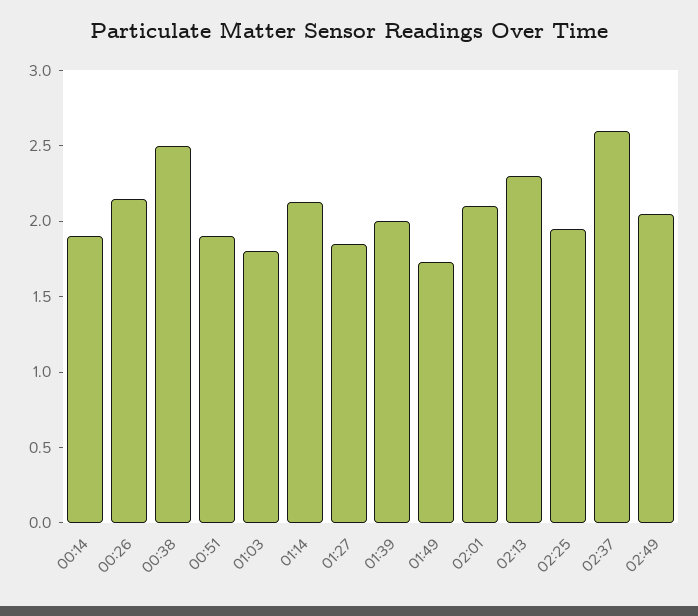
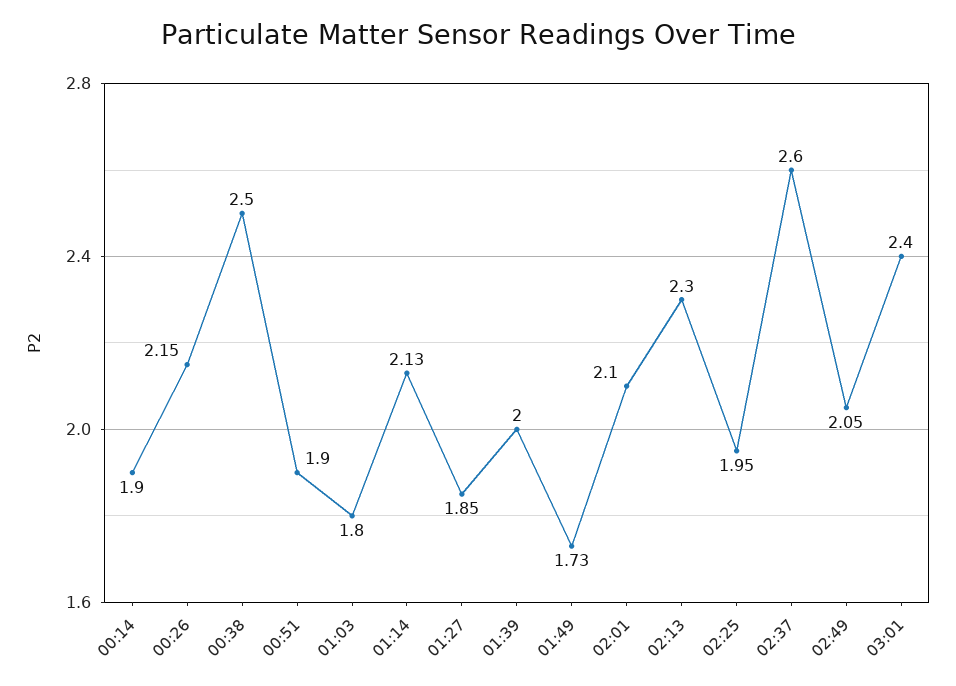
03:01: none -> 2.4

